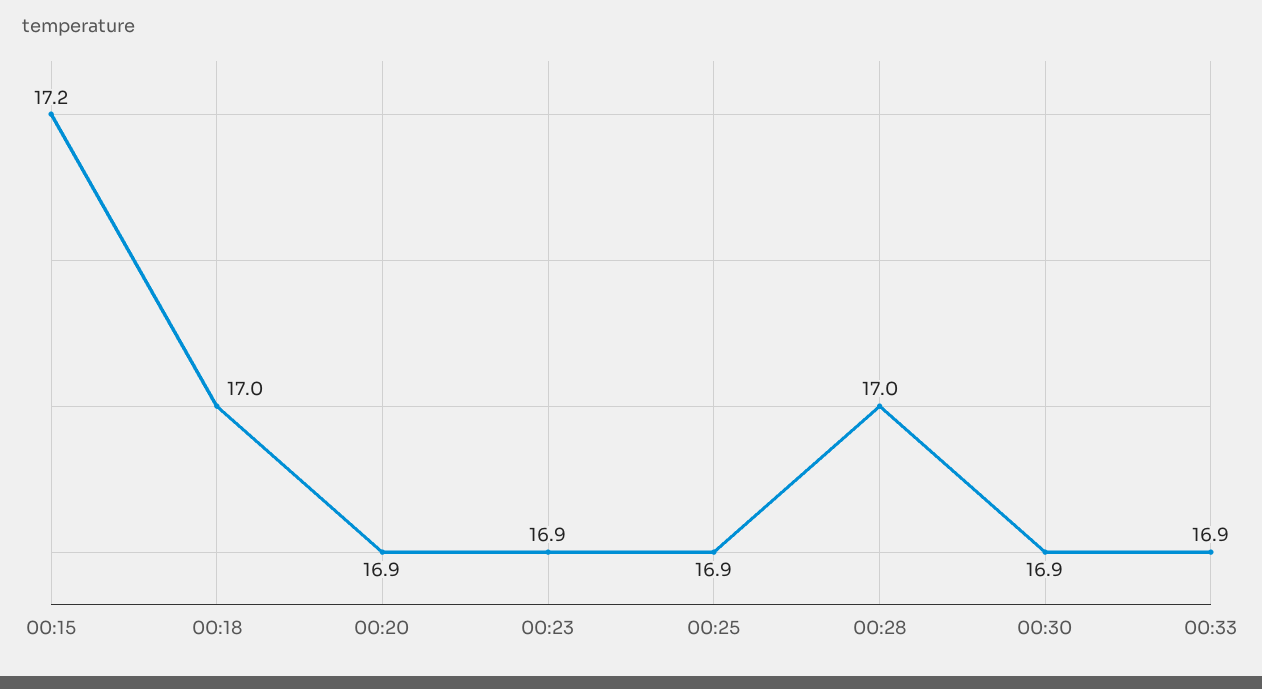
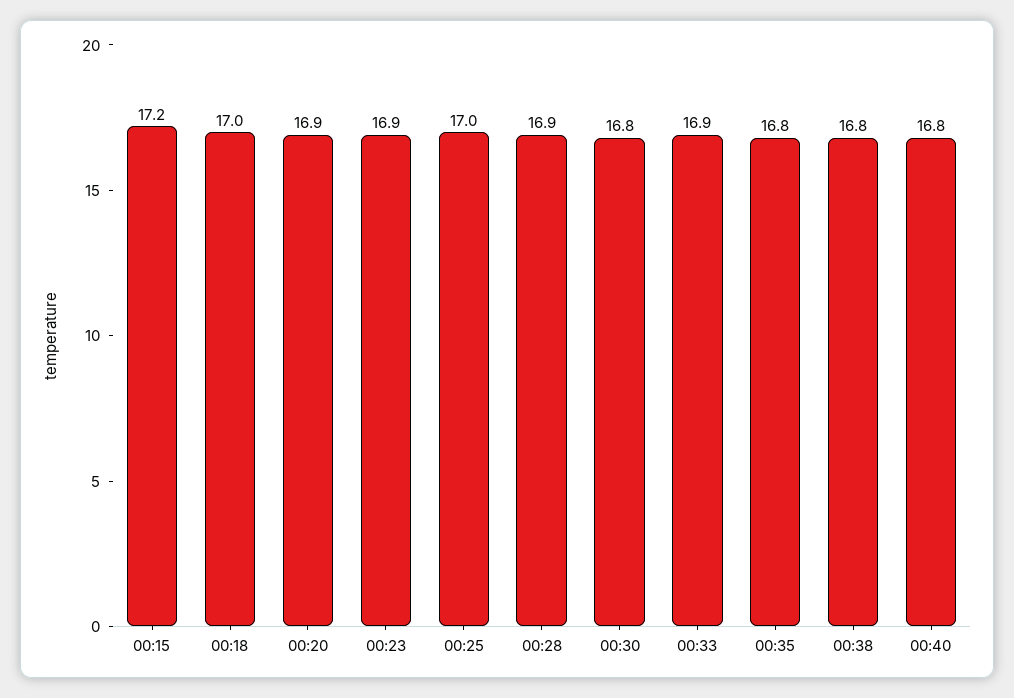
00:25: 16.9 -> 17
00:28: 17 -> 16.9
00:30: 16.9 -> 16.8
00:35: none -> 16.8
00:38: none -> 16.8
00:40: none -> 16.8

